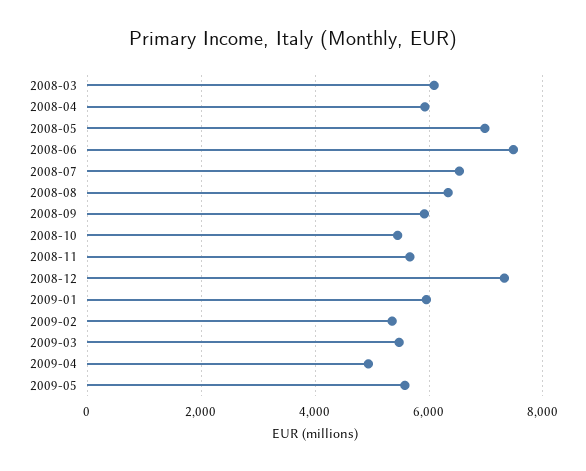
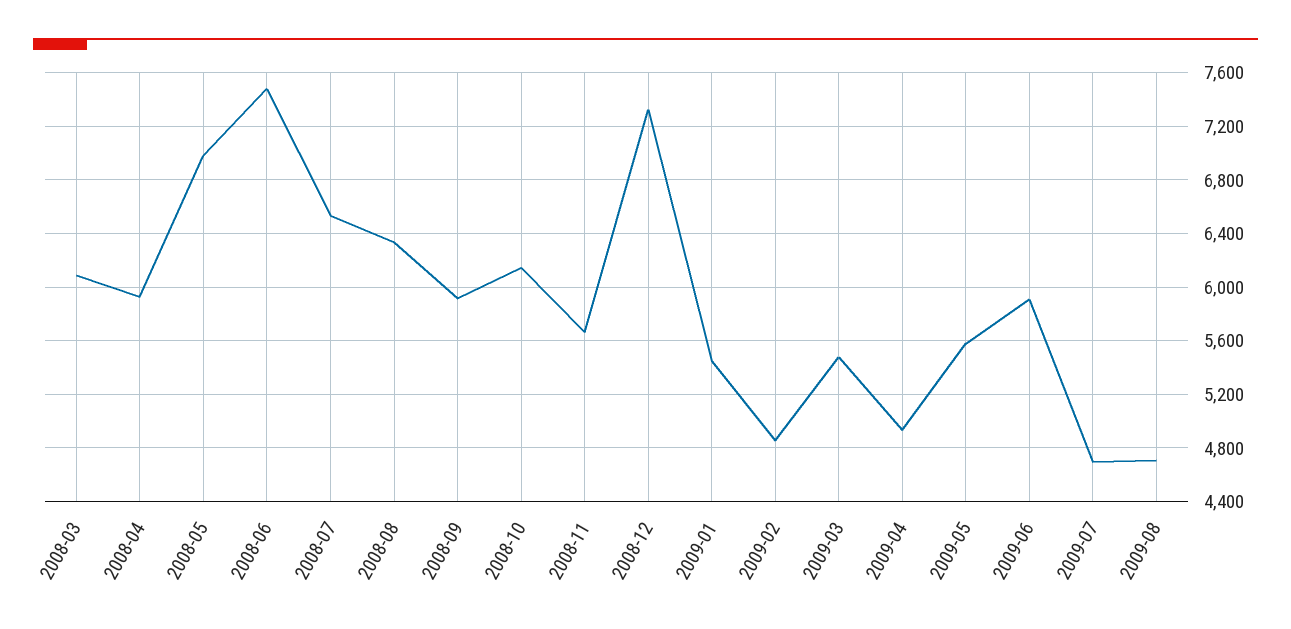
2008-10: 5400 -> 6150
2009-01: 6000 -> 5450
2009-02: 5400 -> 4850
2009-06: none -> 5900
2009-07: none -> 4700
2009-08: none -> 4700

